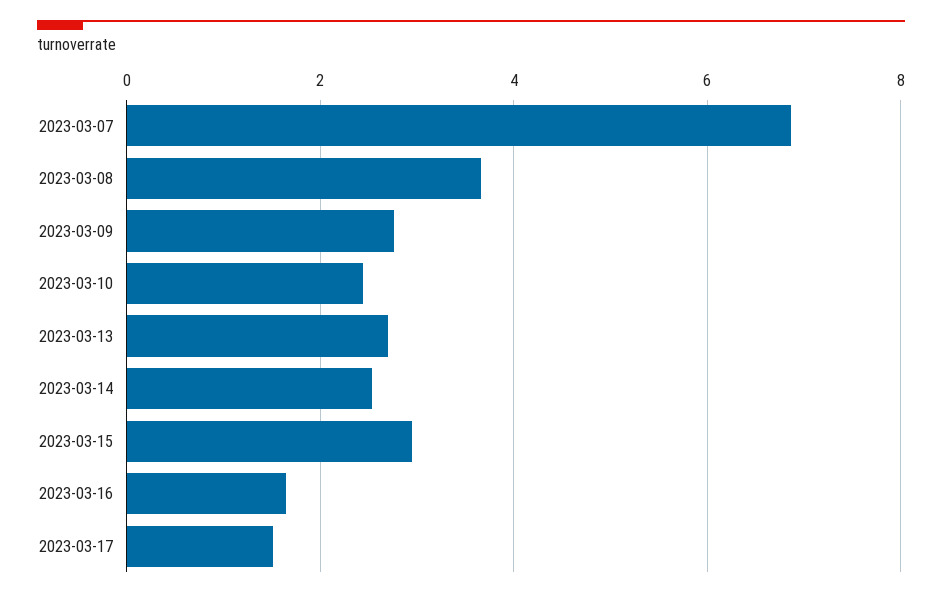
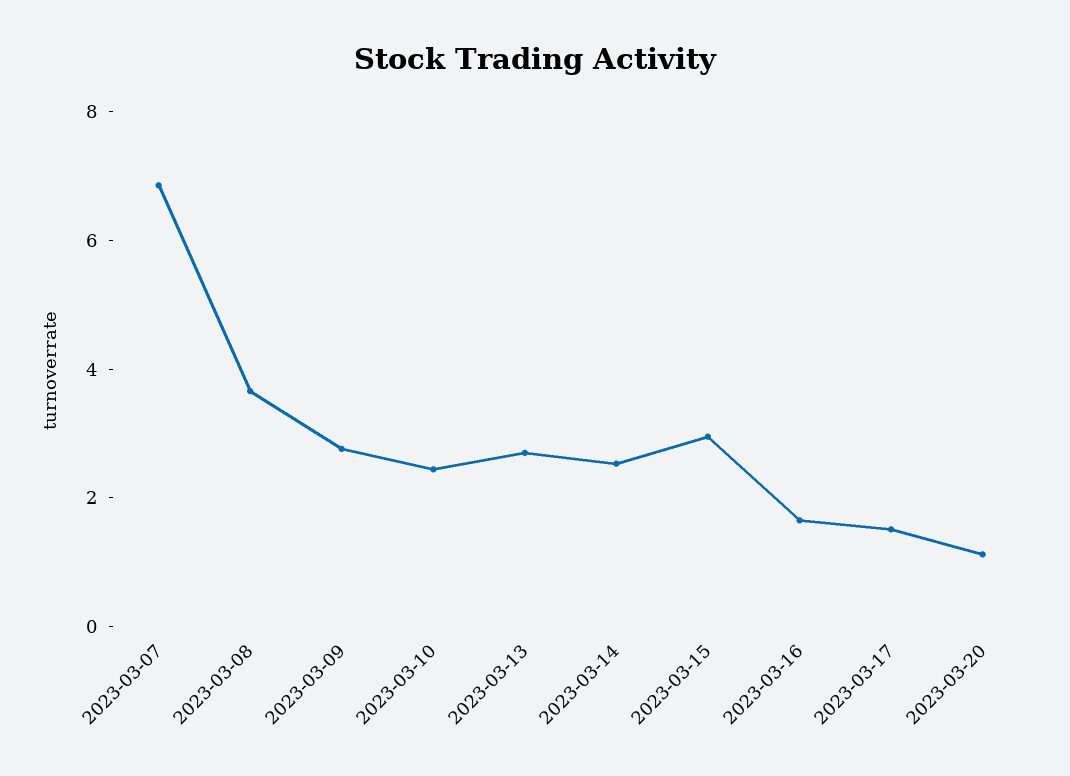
2023-03-20: none -> 1

